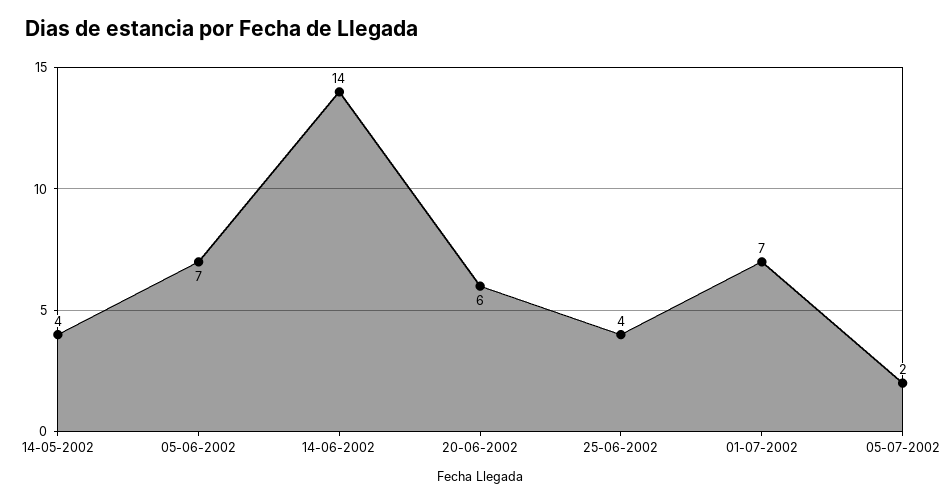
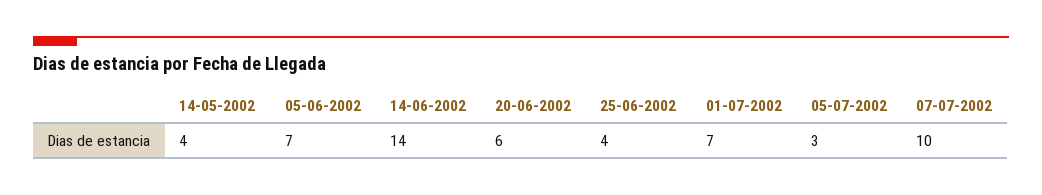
05-07-2002: 2 -> 3
07-07-2002: none -> 10

